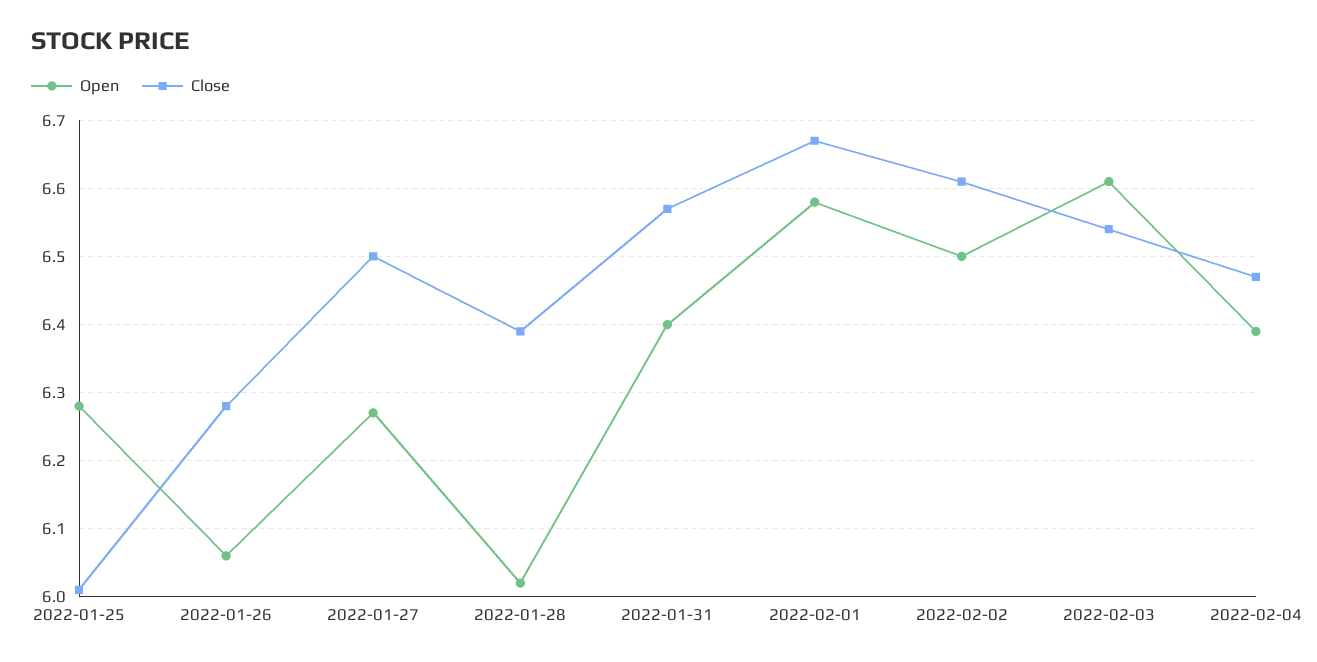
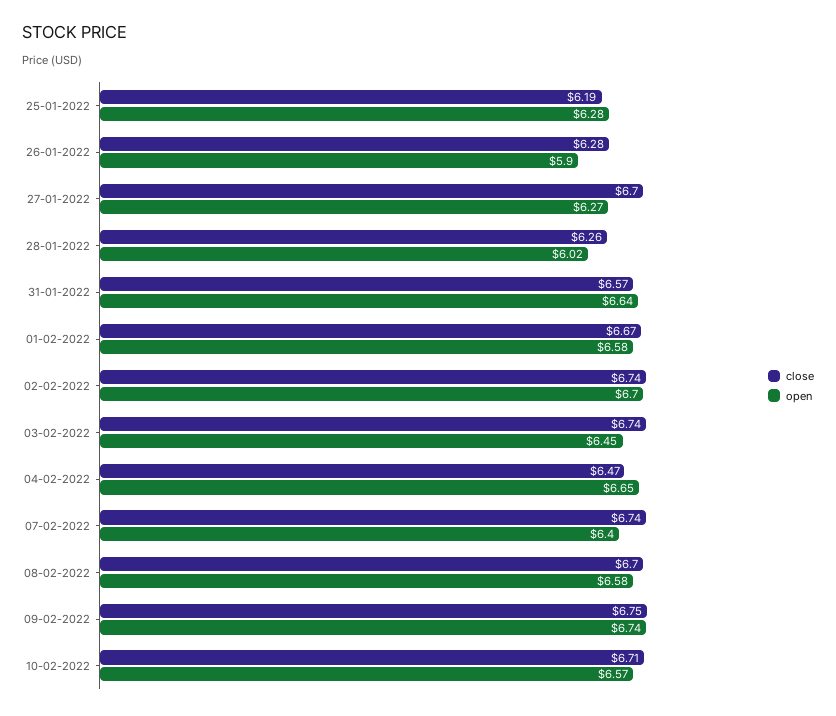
Close, 2022-01-25: 6.01 -> 6.19
Open, 2022-01-26: 6.06 -> 5.9
Close, 2022-01-27: 6.5 -> 6.7
Close, 2022-01-28: 6.39 -> 6.26
Open, 2022-01-31: 6.4 -> 6.64
Open, 2022-02-02: 6.5 -> 6.7
Close, 2022-02-02: 6.61 -> 6.74
Open, 2022-02-03: 6.61 -> 6.45
Close, 2022-02-03: 6.54 -> 6.74
Open, 2022-02-04: 6.39 -> 6.65
Close, 07-02-2022: none -> 6.74
Open, 07-02-2022: none -> 6.4
Close, 08-02-2022: none -> 6.7
Open, 08-02-2022: none -> 6.58
Close, 09-02-2022: none -> 6.75
Open, 09-02-2022: none -> 6.74
Close, 10-02-2022: none -> 6.71
Open, 10-02-2022: none -> 6.57

